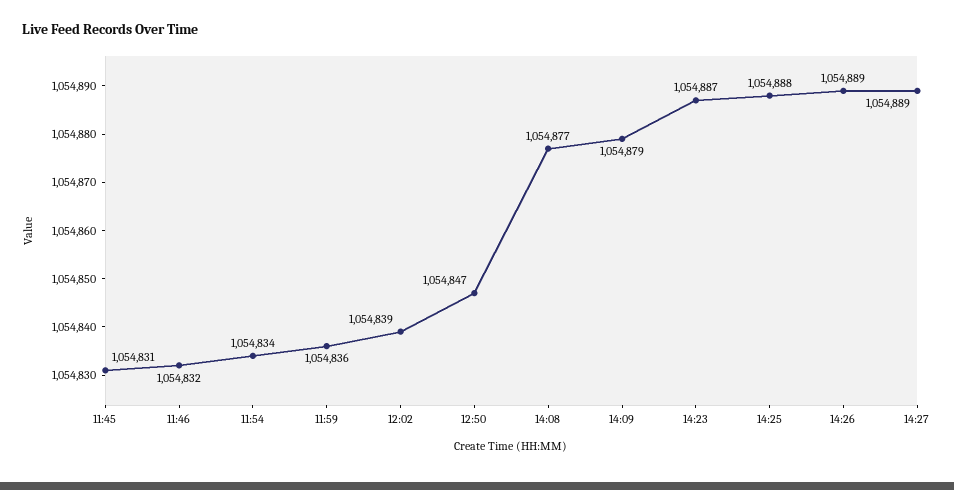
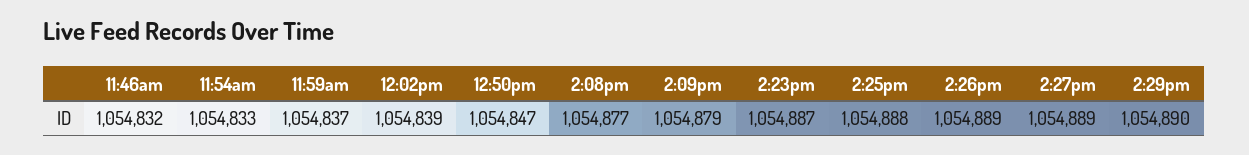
11:45: 1054831 -> none
11:54: 1054834 -> 1054833
11:59: 1054836 -> 1054837
2:29pm: none -> 1054890

